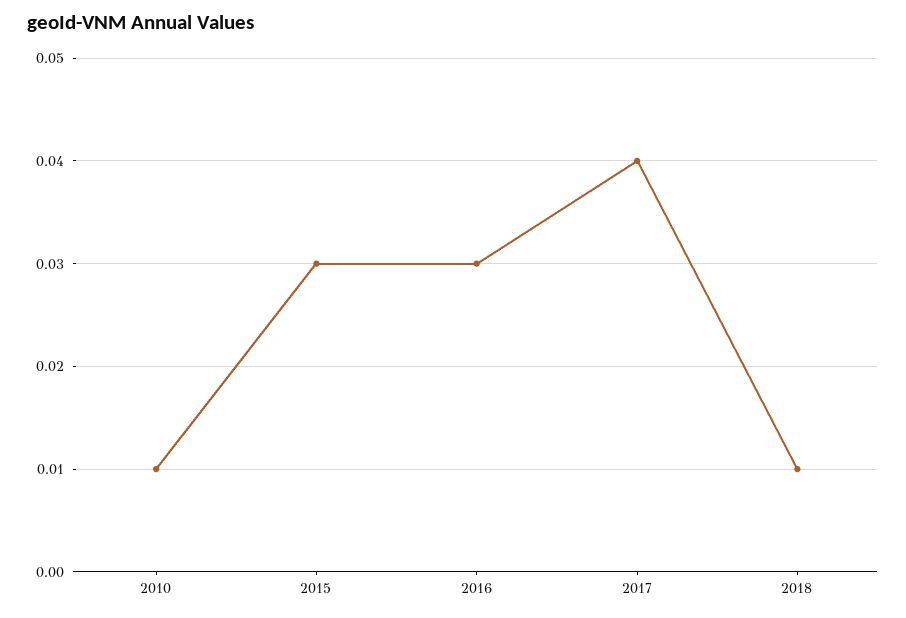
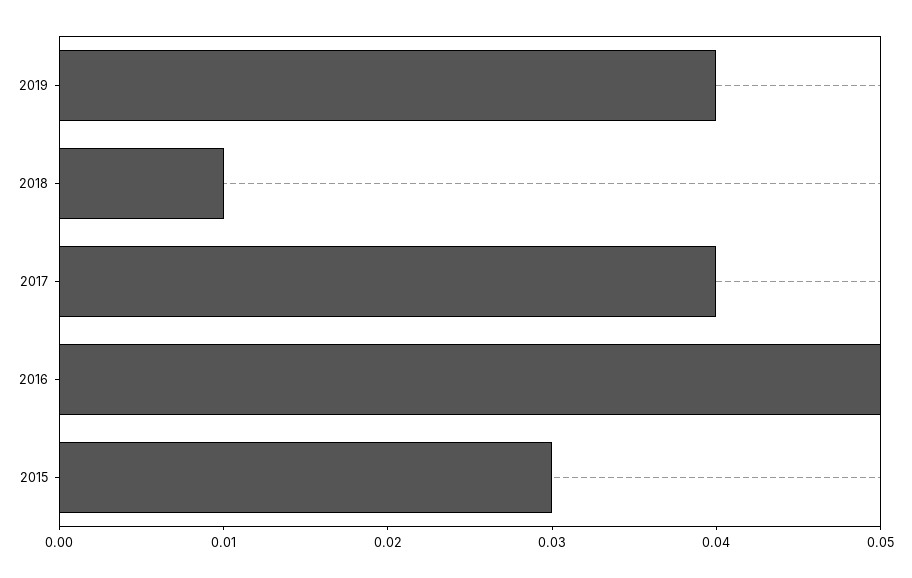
2010: 0.01 -> none
2016: 0.03 -> 0.05
2019: none -> 0.04

